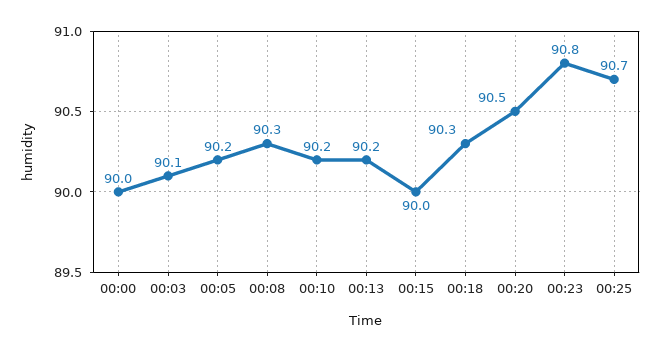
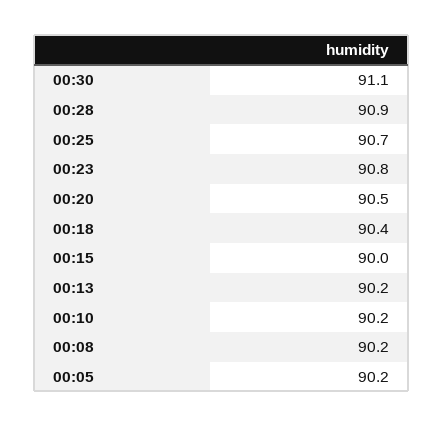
00:00: 90 -> none
00:03: 90.1 -> none
00:08: 90.3 -> 90.2
00:18: 90.3 -> 90.4
00:30: none -> 91.1
00:28: none -> 90.9

